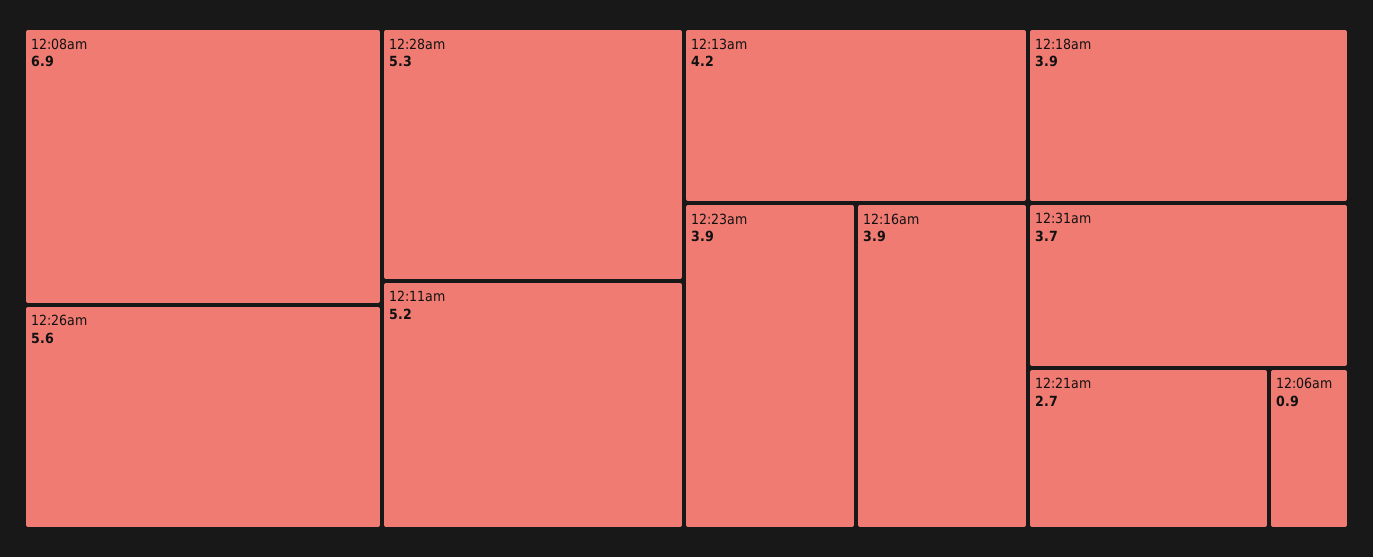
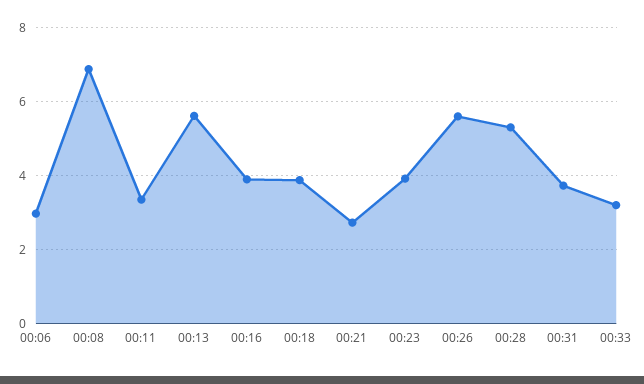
12:11am: 5.2 -> 3.4
12:13am: 4.2 -> 5.6
12:06am: 0.9 -> 3
00:33: none -> 3.2

